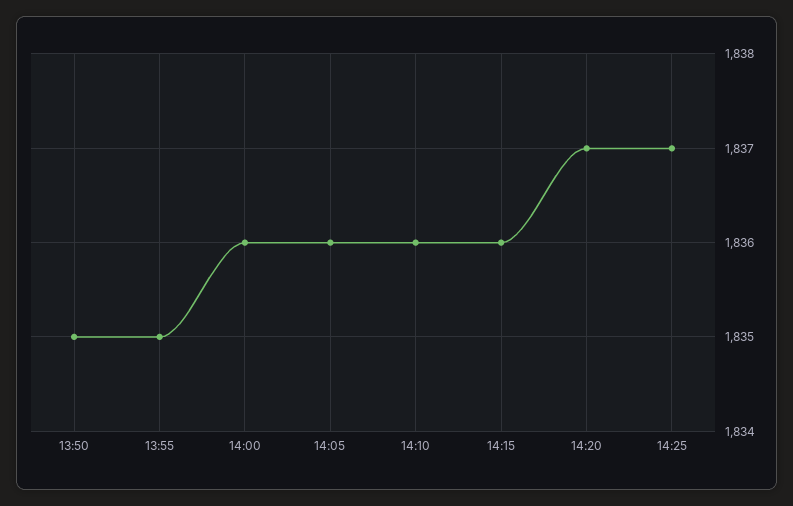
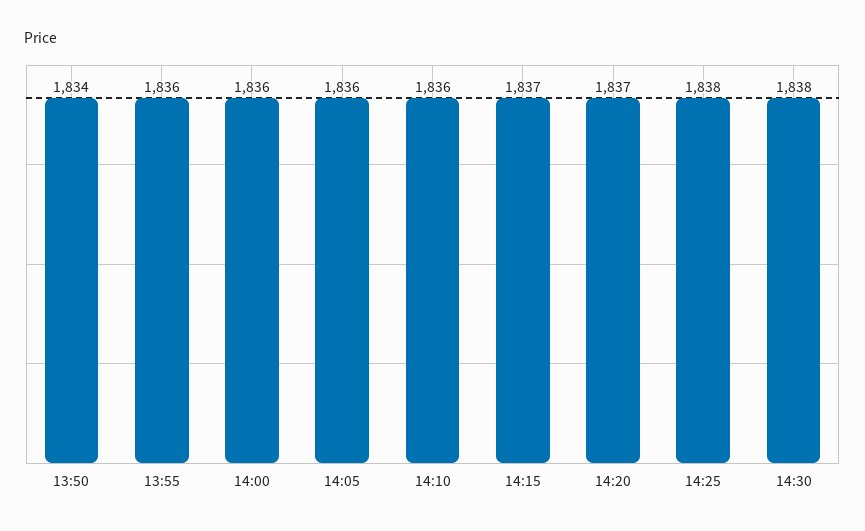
13:50: 1835 -> 1834
13:55: 1835 -> 1836
14:15: 1836 -> 1837
14:25: 1837 -> 1838
14:30: none -> 1838

